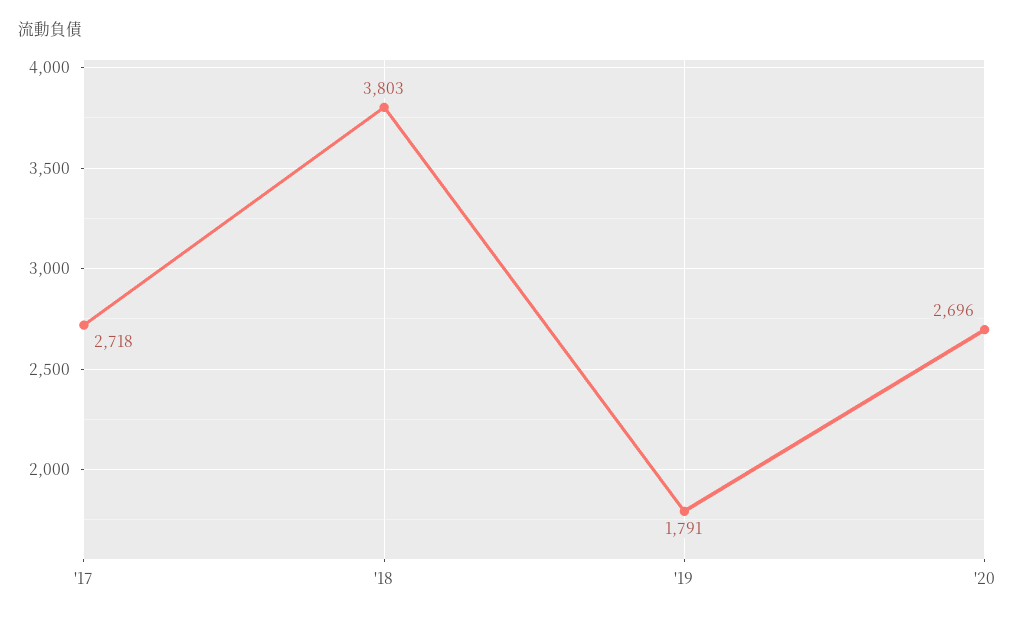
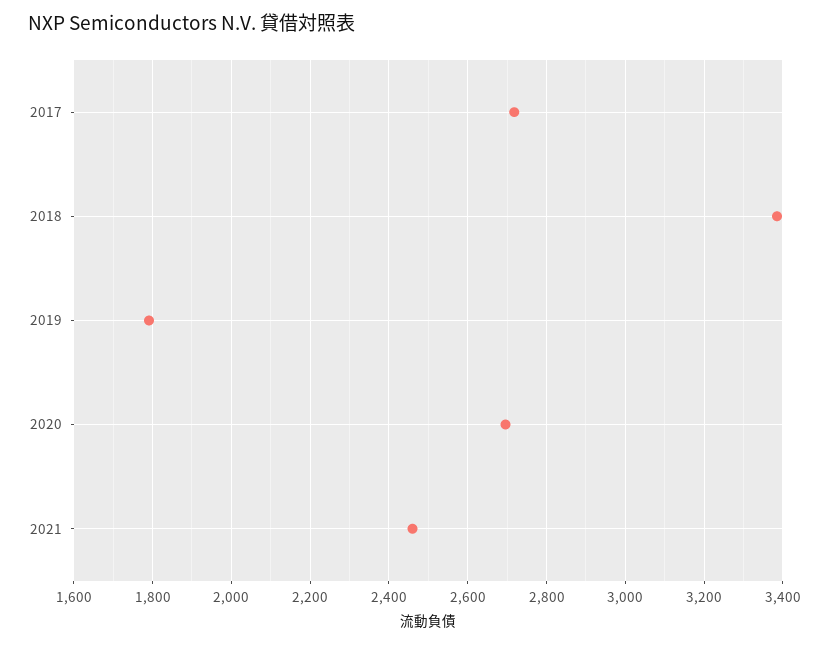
'18: 3803 -> 3380
2021: none -> 2460

